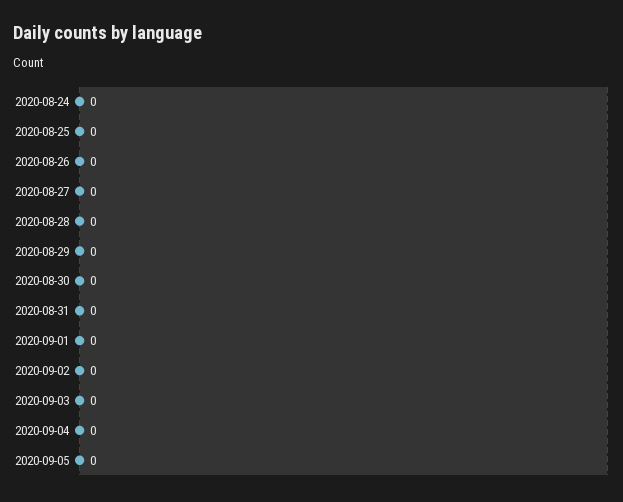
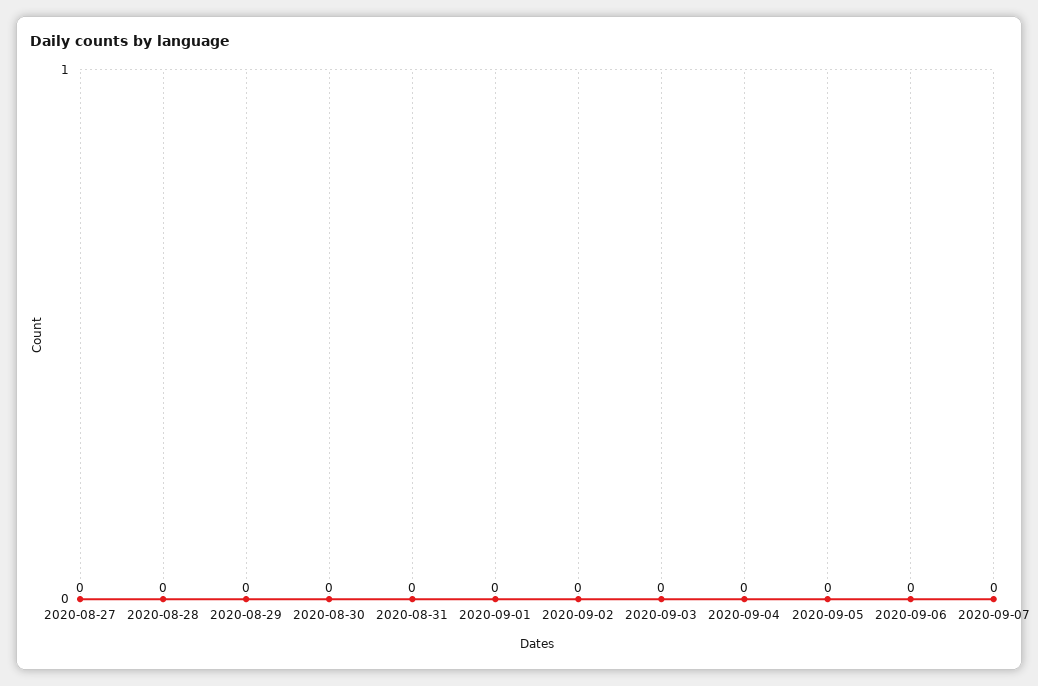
2020-08-24: 0 -> none
2020-08-25: 0 -> none
2020-08-26: 0 -> none
2020-09-06: none -> 0
2020-09-07: none -> 0

